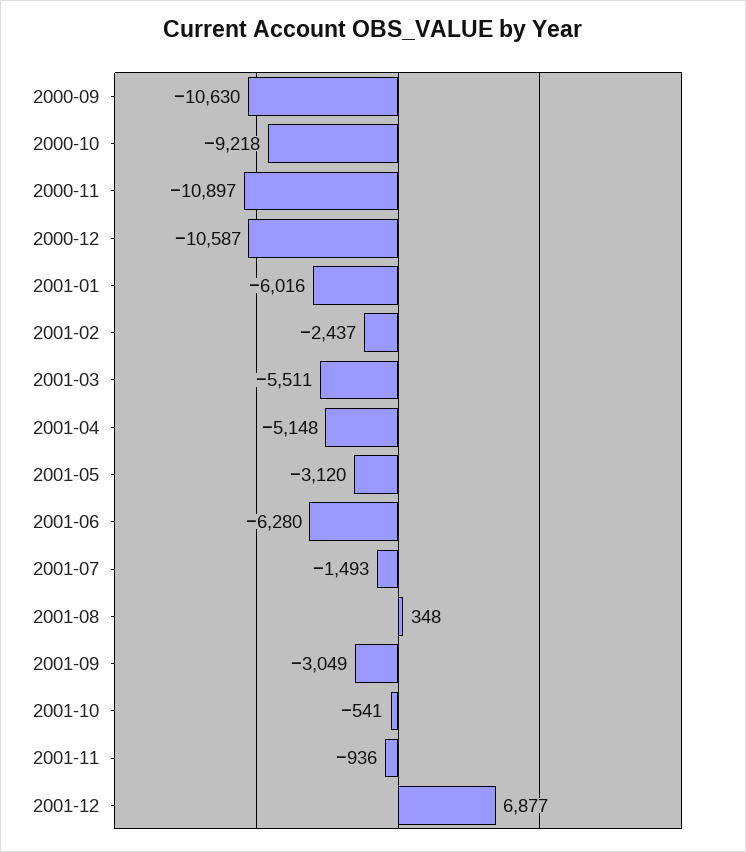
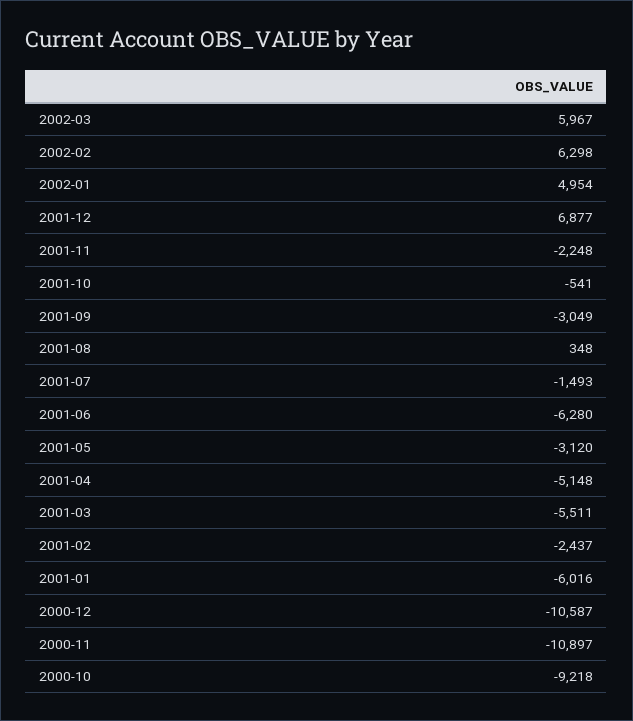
2000-09: -10630 -> none
2001-11: -936 -> -2248
2002-03: none -> 5967
2002-02: none -> 6298
2002-01: none -> 4954

